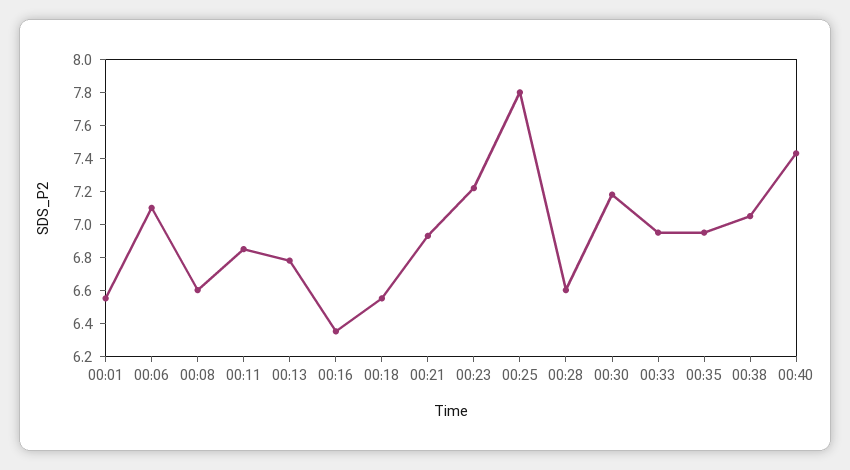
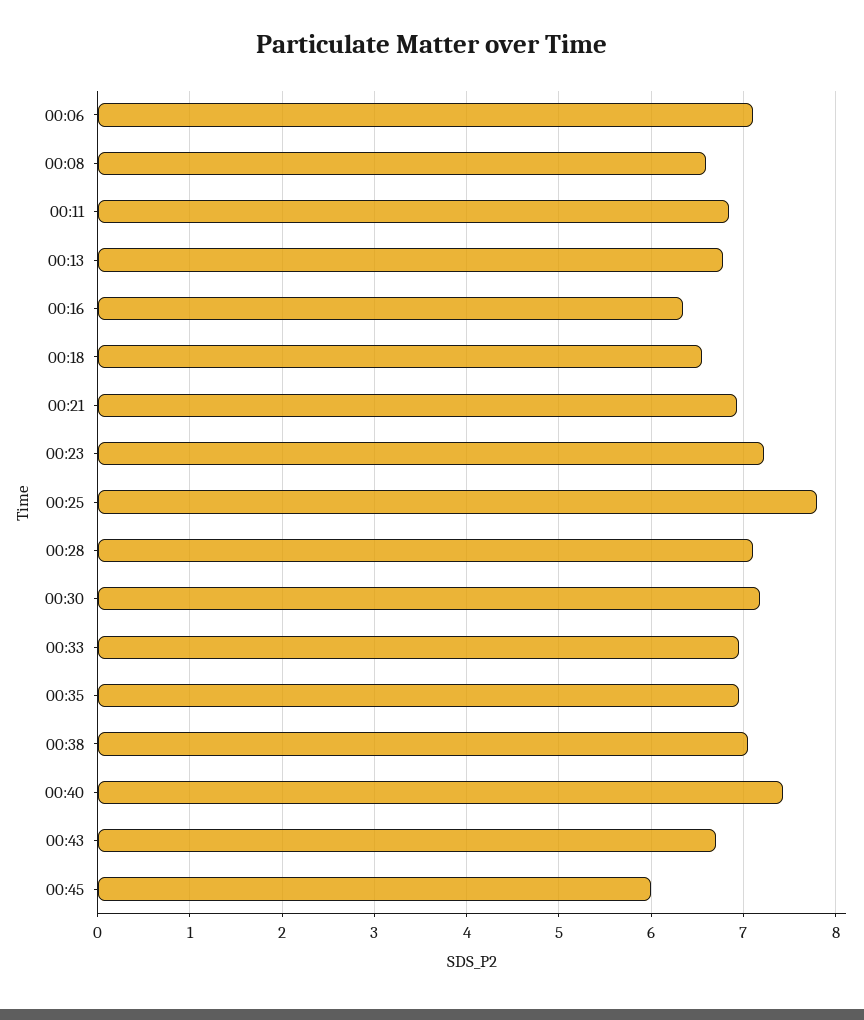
00:01: 6.55 -> none
00:28: 6.6 -> 7.1
00:43: none -> 6.7
00:45: none -> 6

